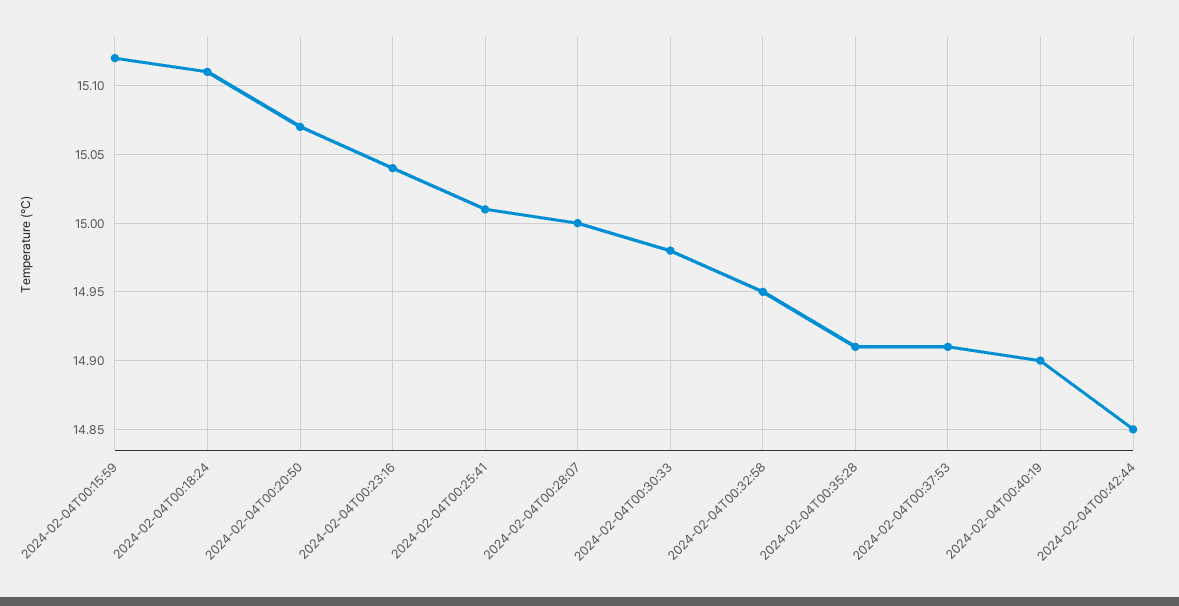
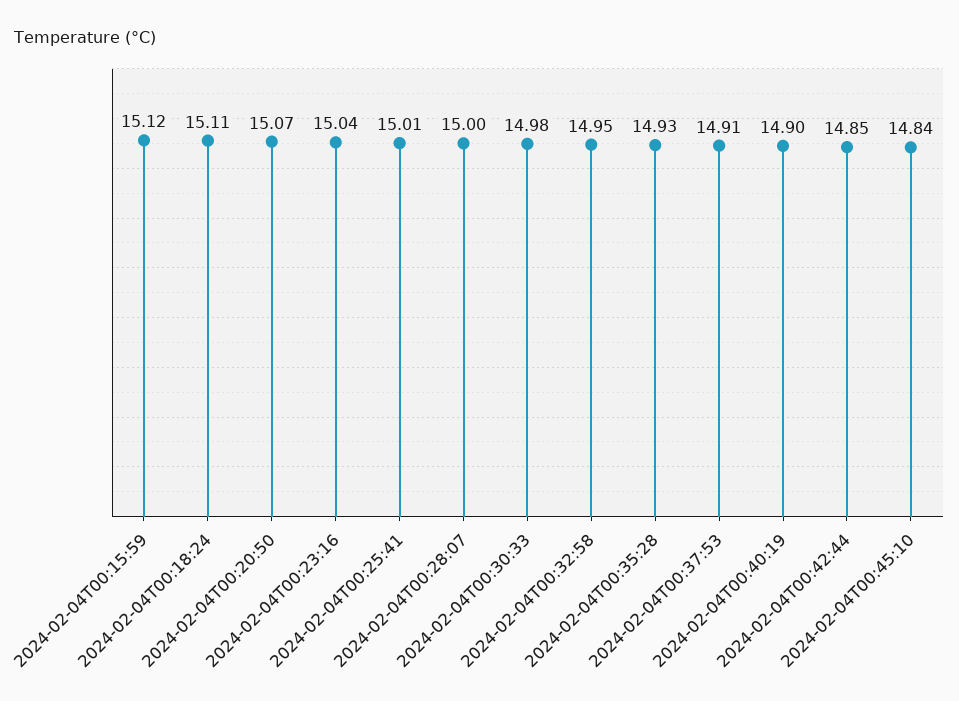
2024-02-04T00:35:28: 14.91 -> 14.93
2024-02-04T00:45:10: none -> 14.84

